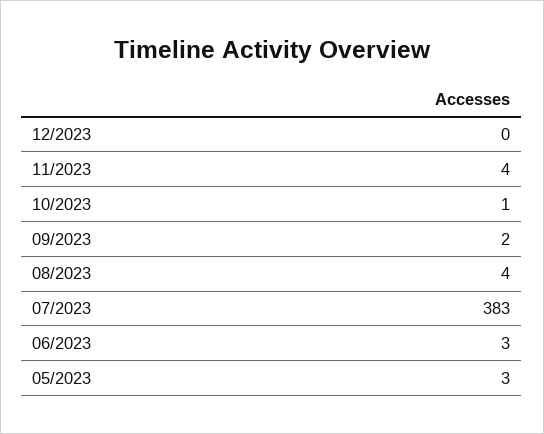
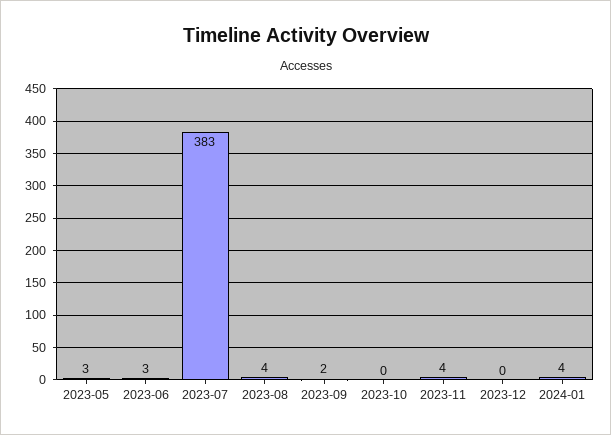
10/2023: 1 -> 0
2024-01: none -> 4

